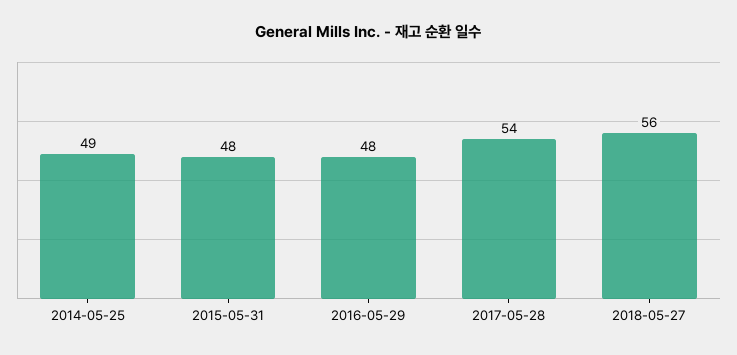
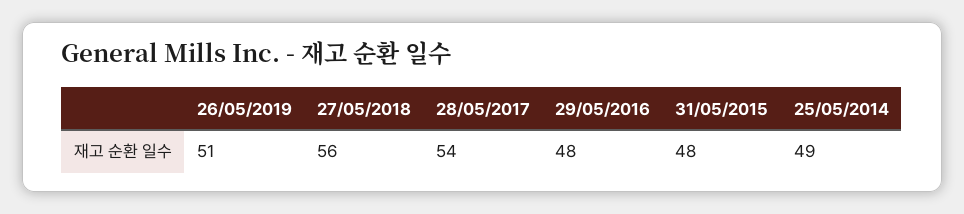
26/05/2019: none -> 51

